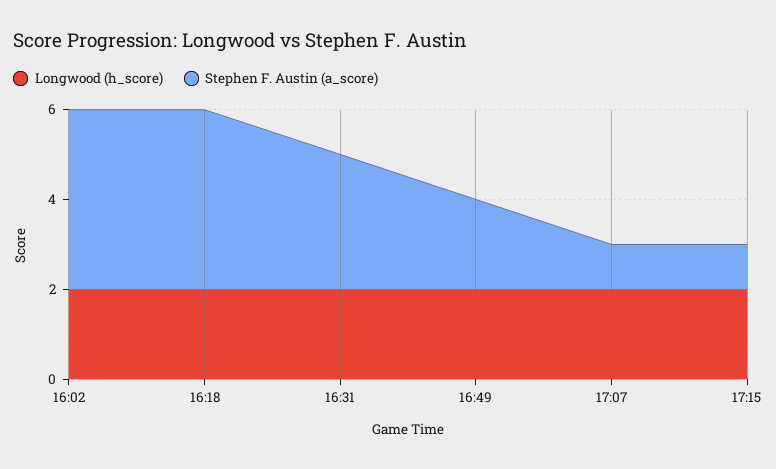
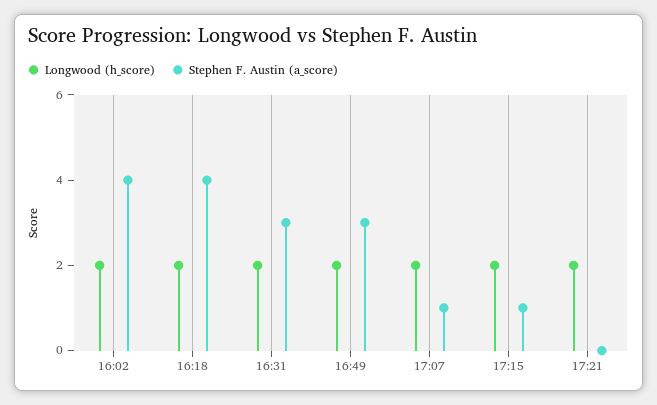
Stephen F. Austin (a_score), 16:49: 2 -> 3
Longwood (h_score), 17:21: none -> 2
Stephen F. Austin (a_score), 17:21: none -> 0

